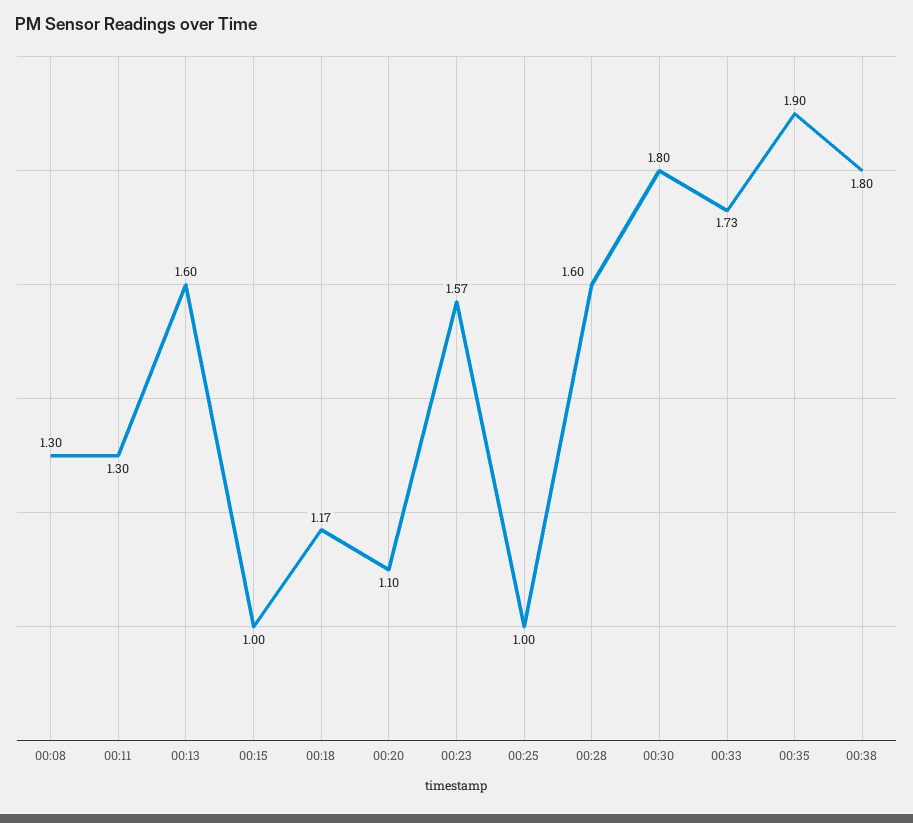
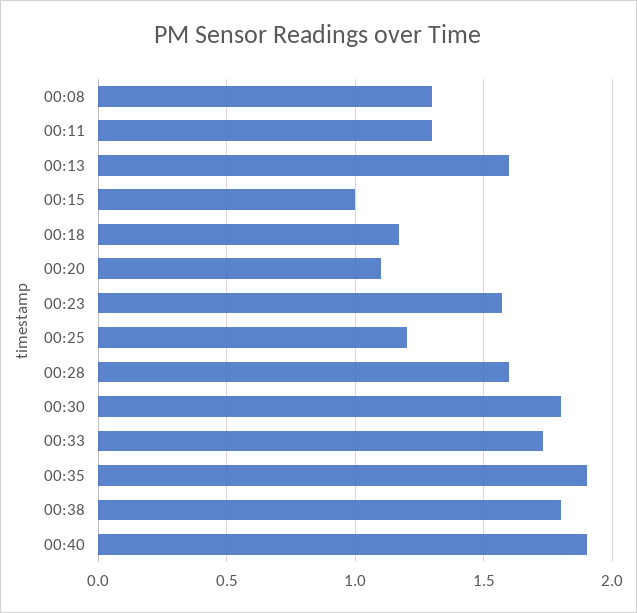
00:25: 1 -> 1.2
00:40: none -> 1.9

